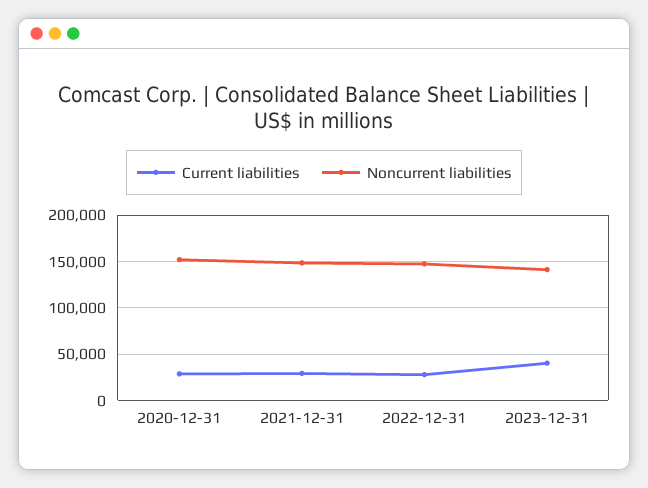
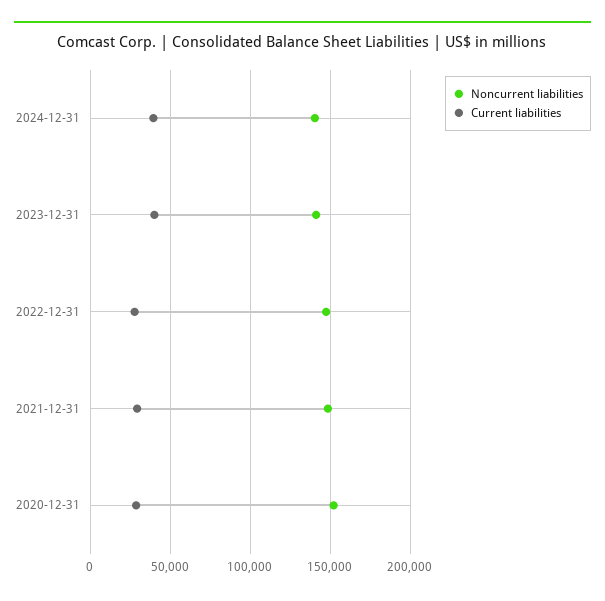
Noncurrent liabilities, 2024-12-31: none -> 140000
Current liabilities, 2024-12-31: none -> 40000

